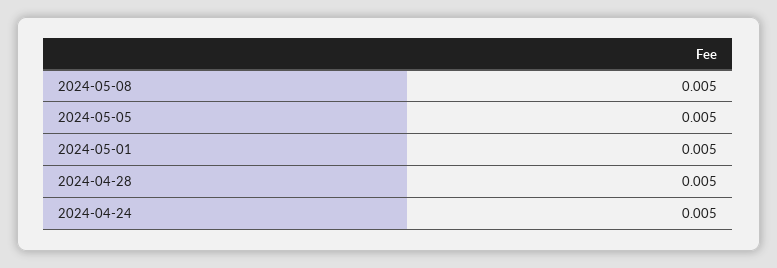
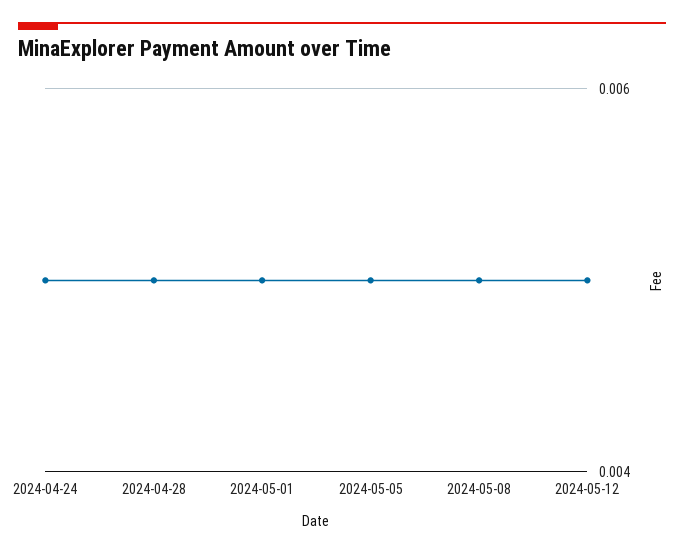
2024-05-12: none -> 0.005

